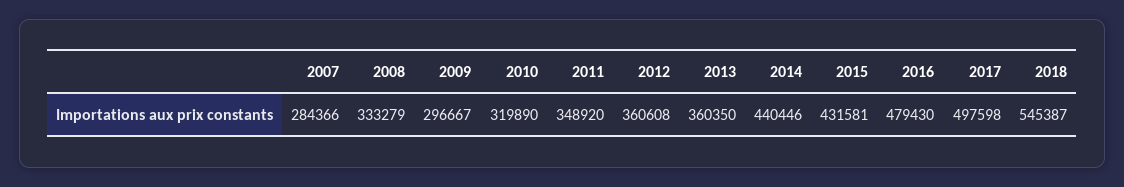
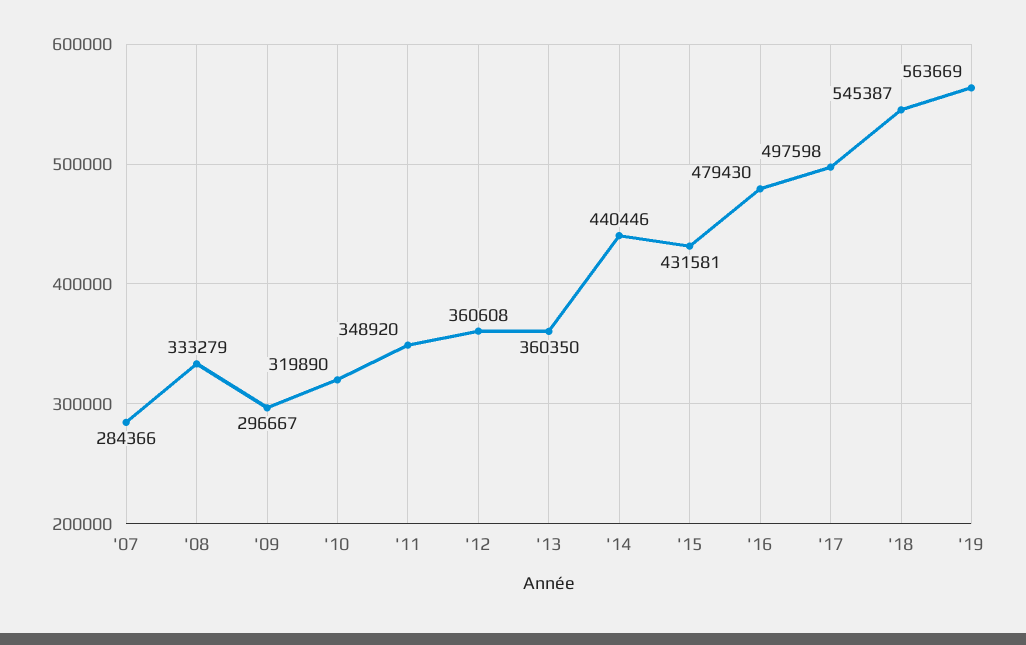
'19: none -> 563669

